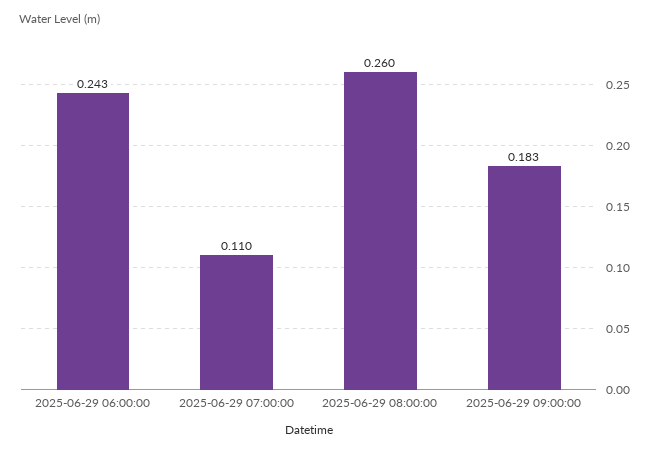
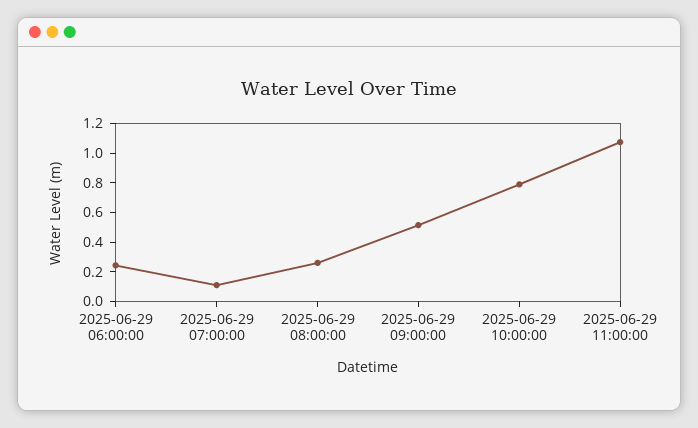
2025-06-29 09:00:00: 0.183 -> 0.5
2025-06-29 10:00:00: none -> 0.8
2025-06-29 11:00:00: none -> 1.1

